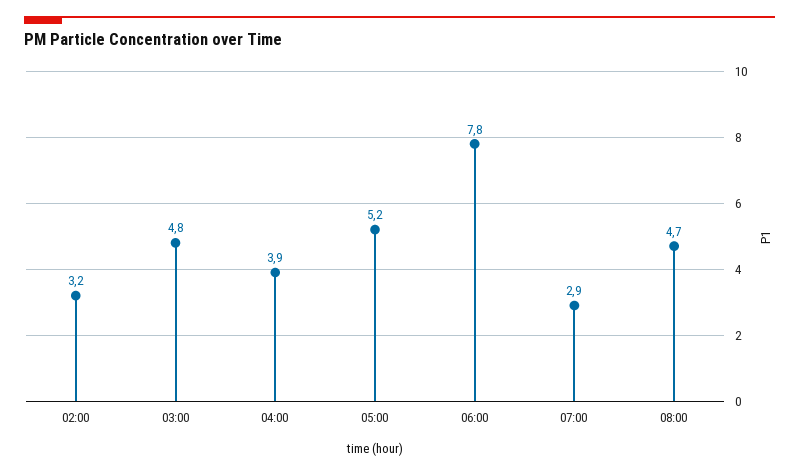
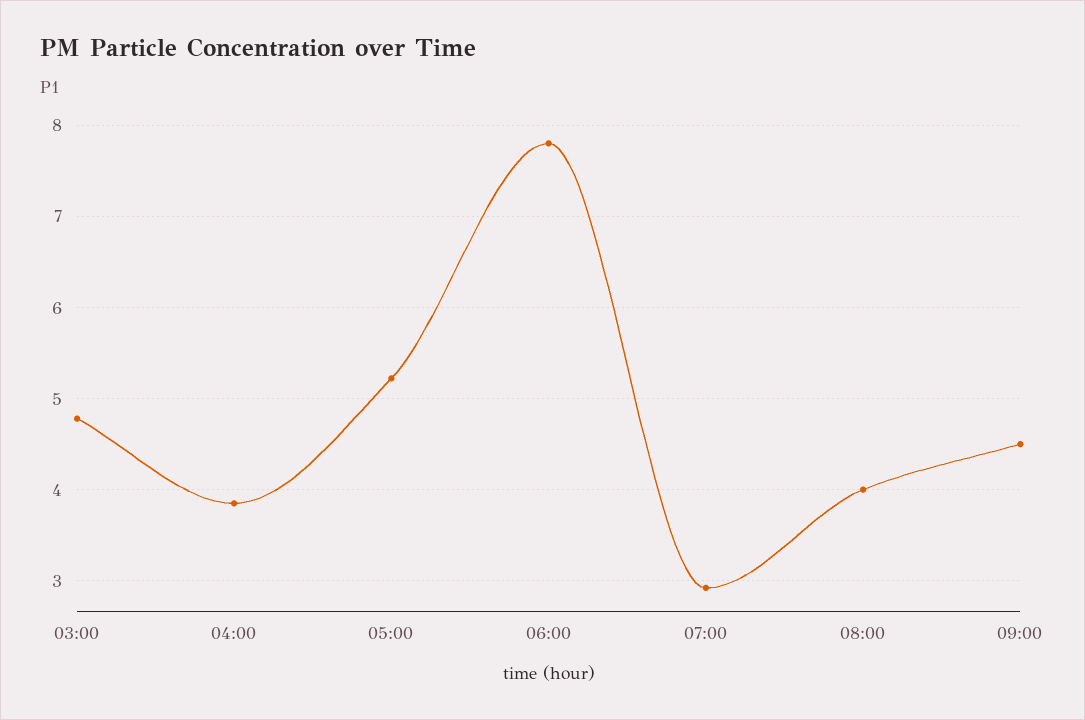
02:00: 3.2 -> none
08:00: 4.7 -> 4
09:00: none -> 4.5

